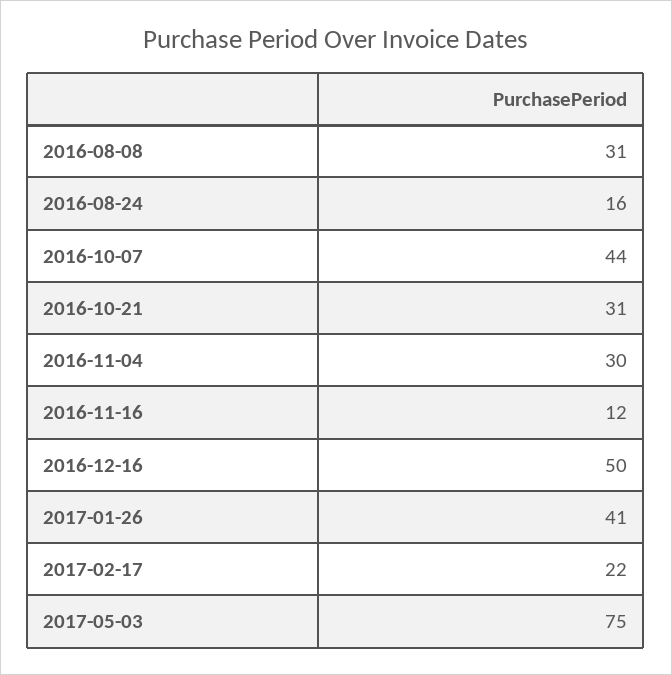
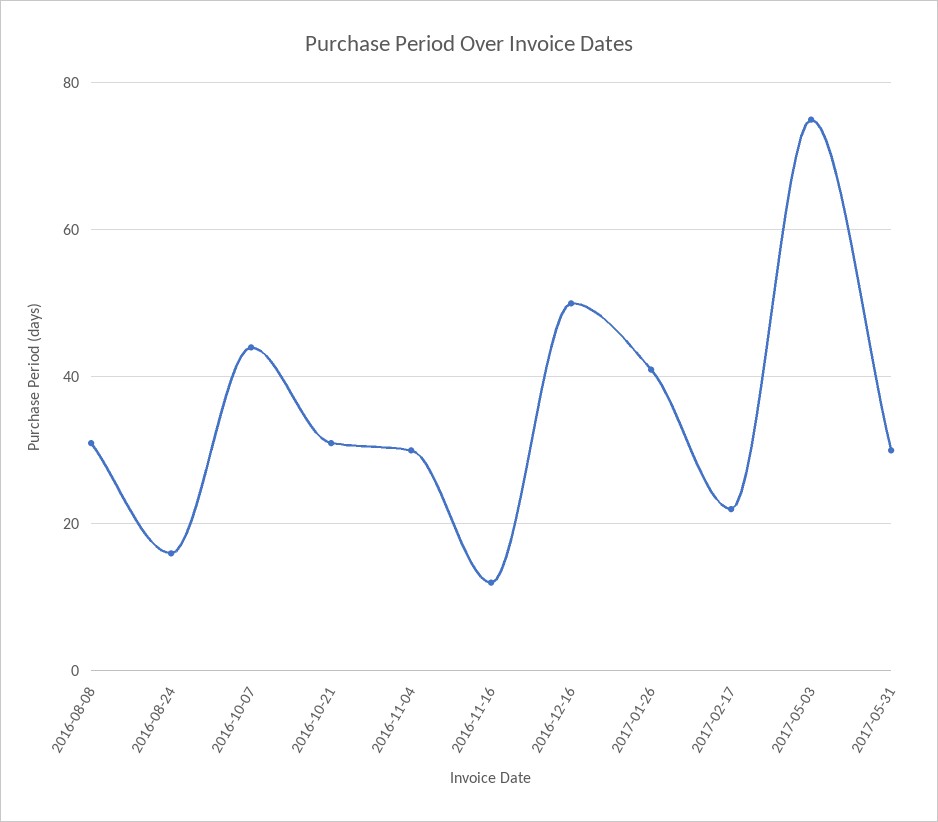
2017-05-31: none -> 30

